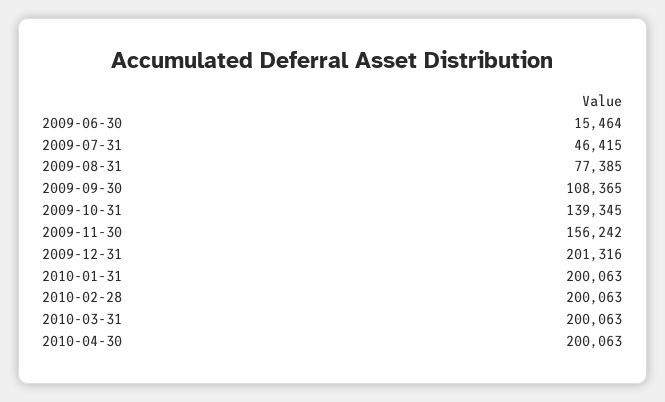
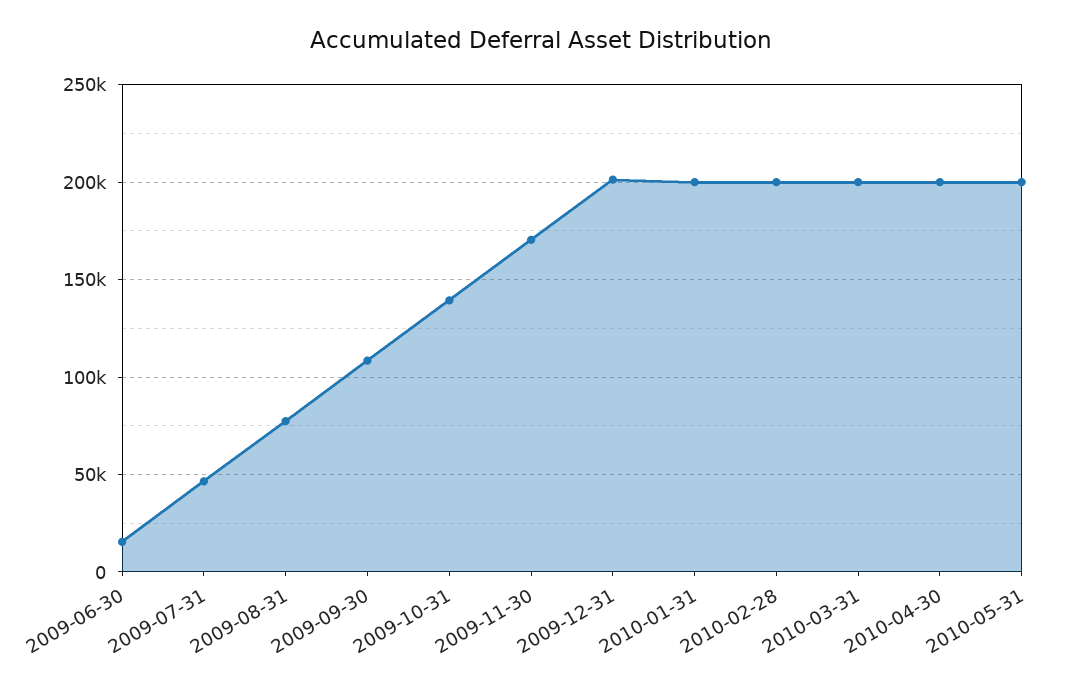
2009-11-30: 156242 -> 170000
2010-05-31: none -> 200000

